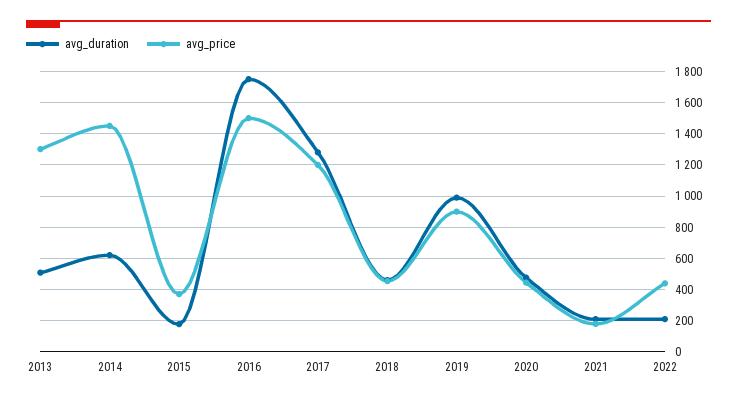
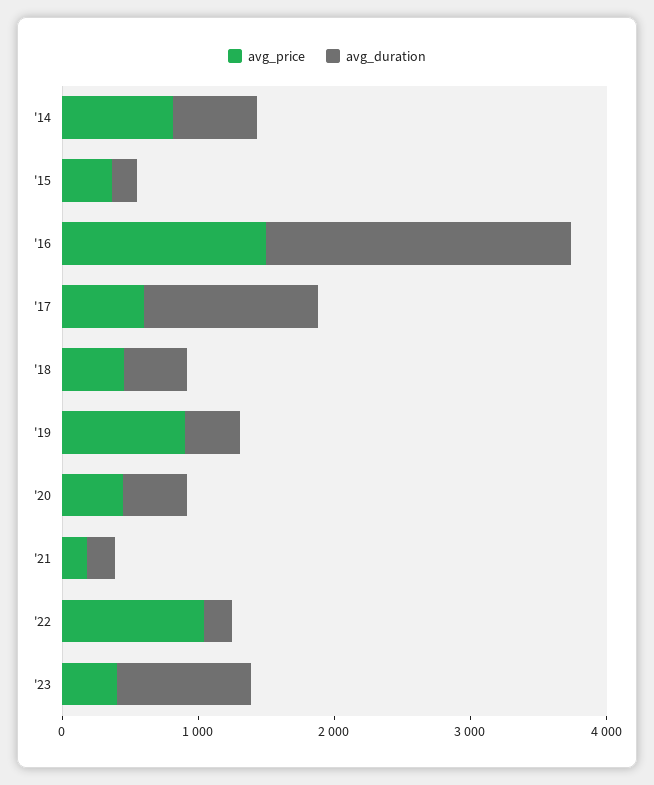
avg_duration, 2013: 500 -> none
avg_price, 2013: 1300 -> none
avg_price, 2014: 1450 -> 800
avg_duration, 2016: 1750 -> 2200
avg_price, 2017: 1200 -> 600
avg_duration, 2019: 1000 -> 400
avg_price, 2022: 450 -> 1000
avg_price, '23: none -> 400
avg_duration, '23: none -> 1000

